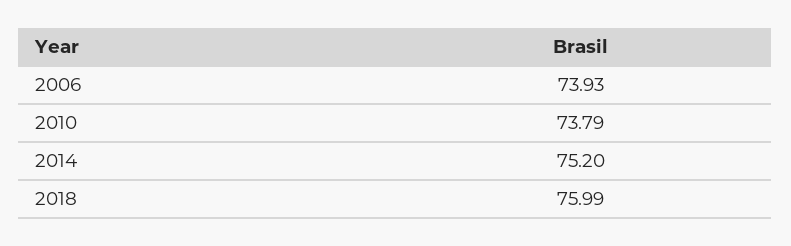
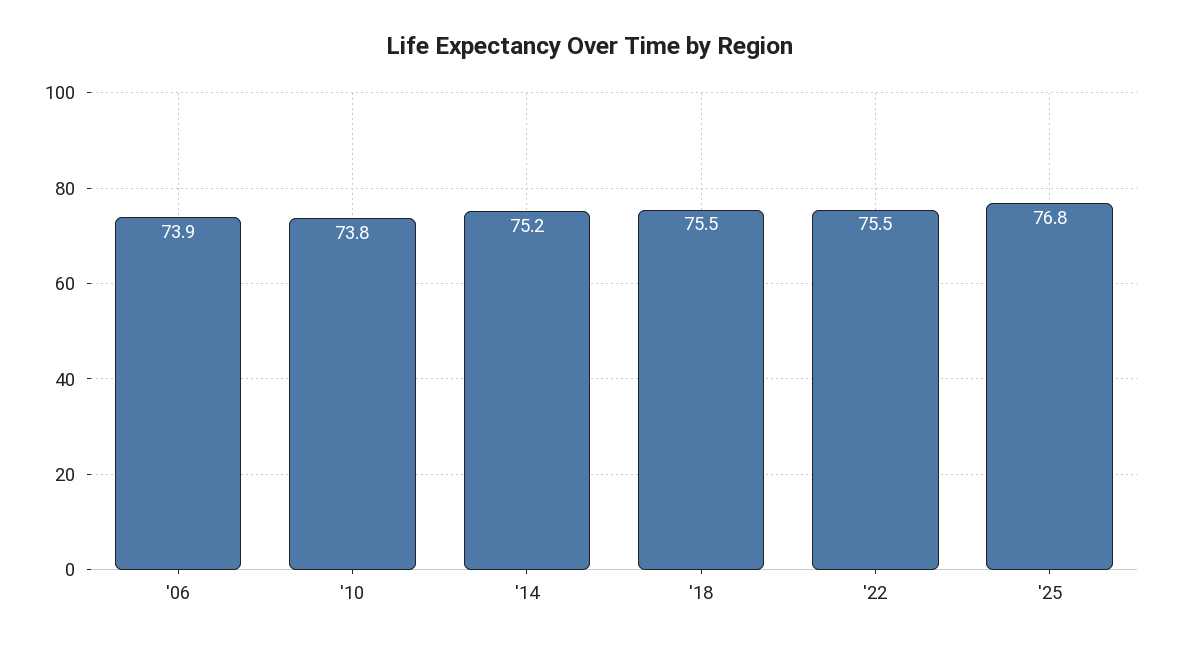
2018: 75.99 -> 75.5
'22: none -> 75.5
'25: none -> 76.8

